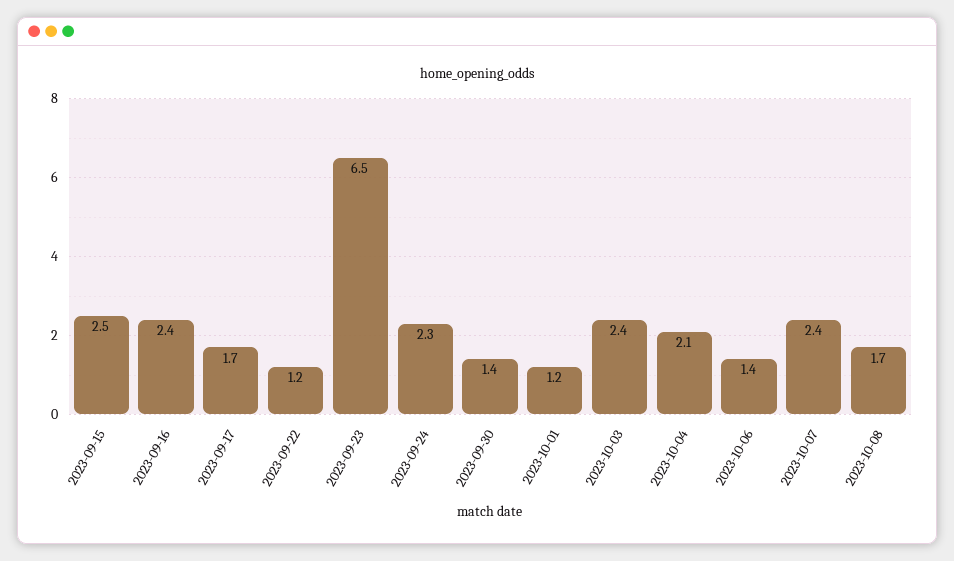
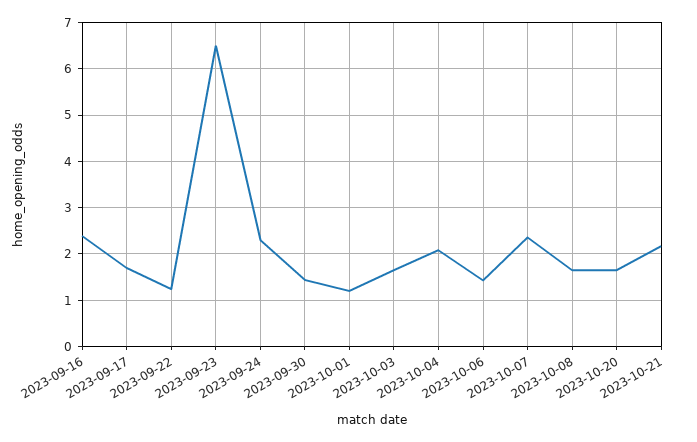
2023-09-15: 2.5 -> none
2023-10-03: 2.4 -> 1.6
2023-10-20: none -> 1.6
2023-10-21: none -> 2.2

